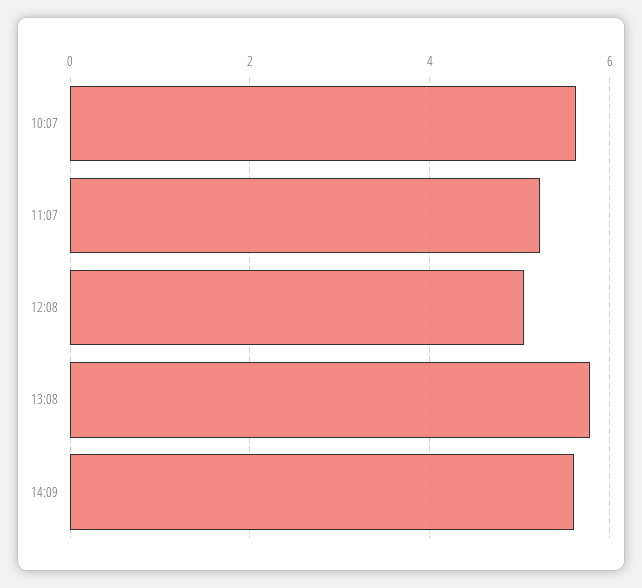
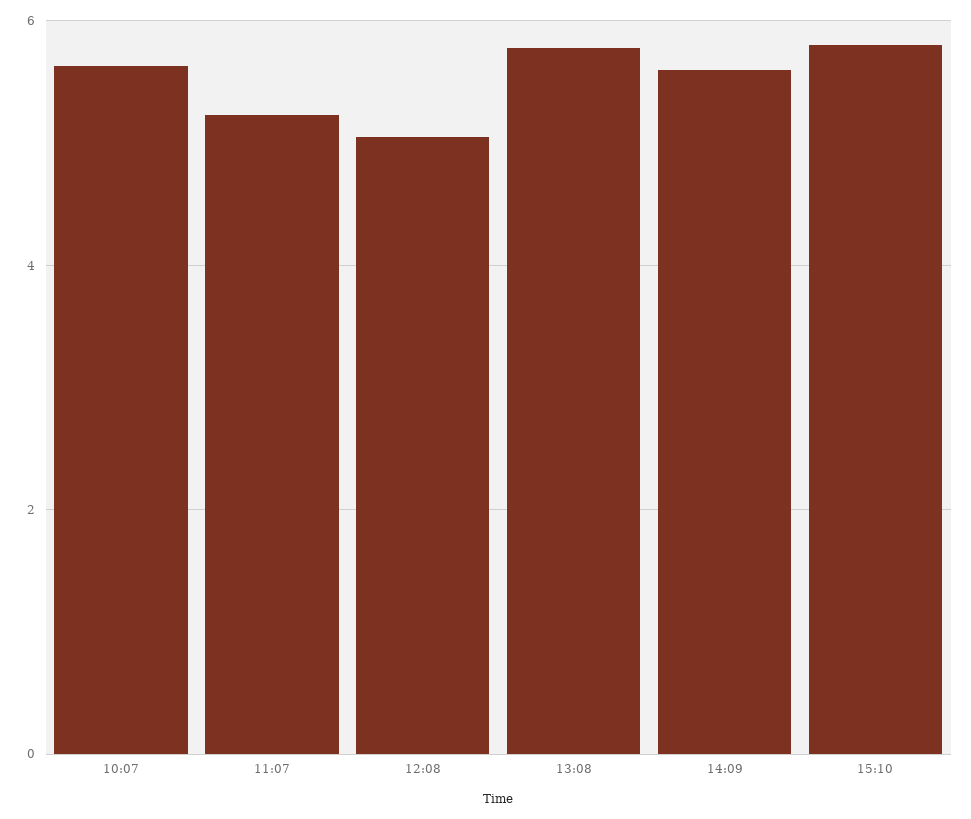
15:10: none -> 5.8

